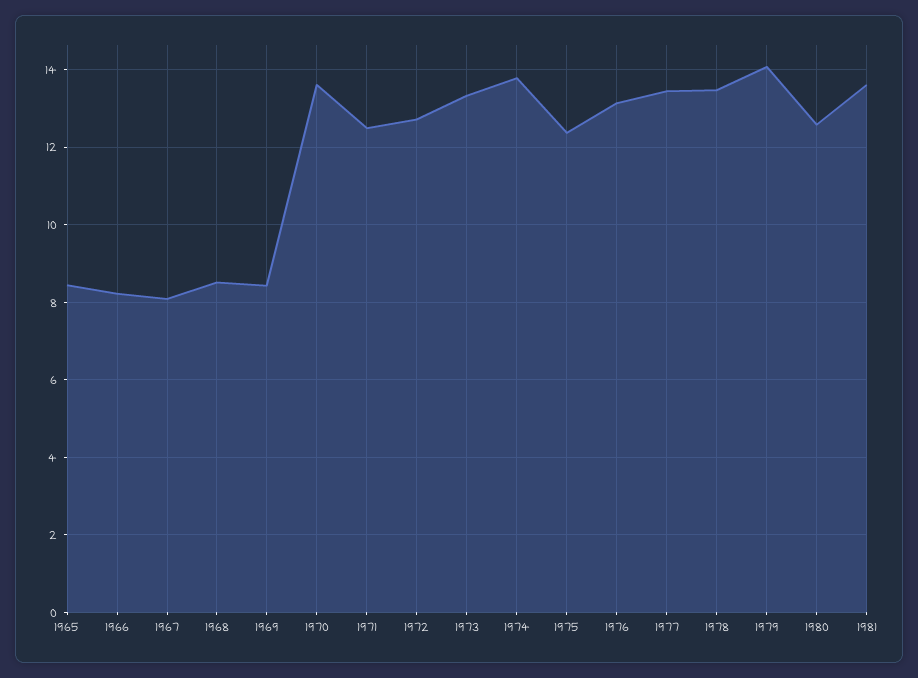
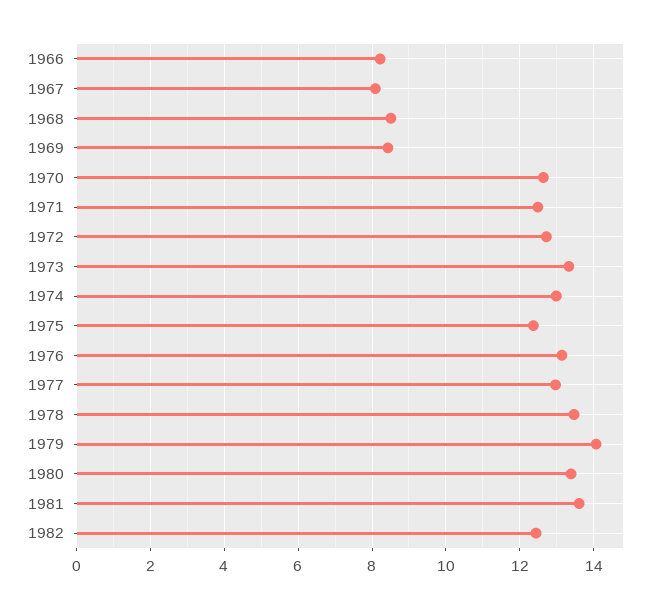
1965: 8.4 -> none
1970: 13.6 -> 12.6
1974: 13.8 -> 13
1977: 13.4 -> 13
1980: 12.6 -> 13.4
1982: none -> 12.4

